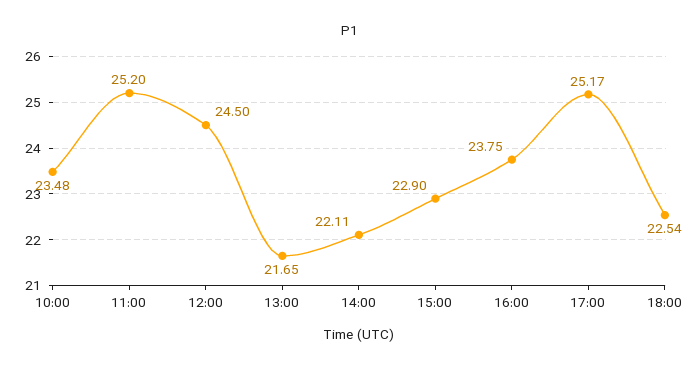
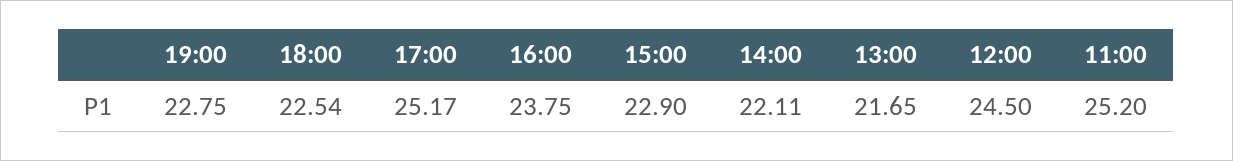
10:00: 23.48 -> none
19:00: none -> 22.75

